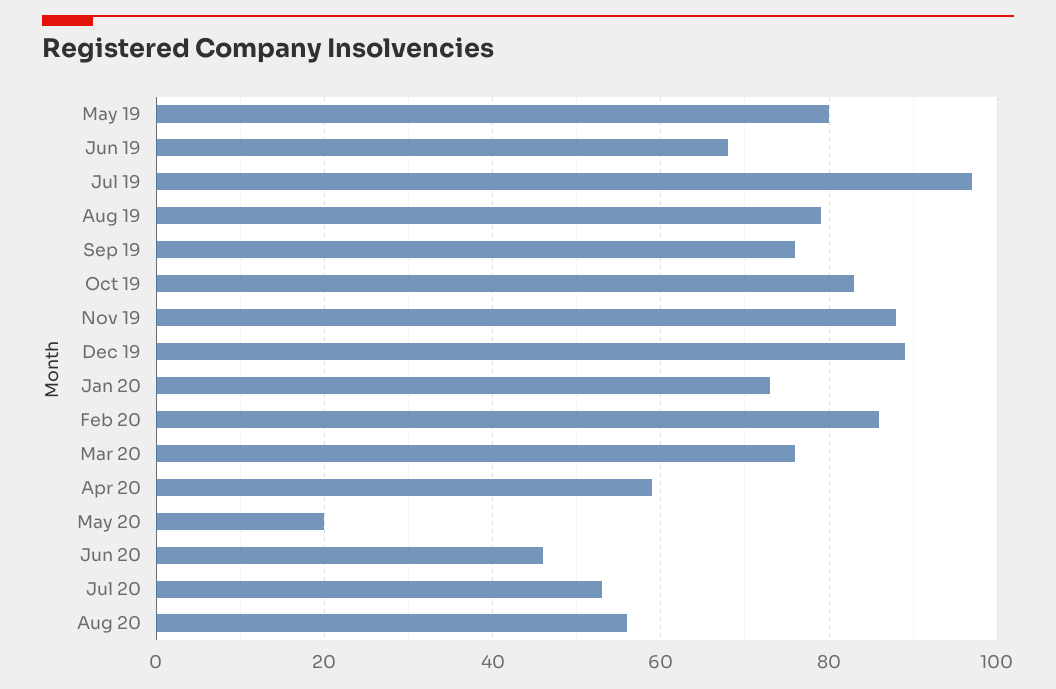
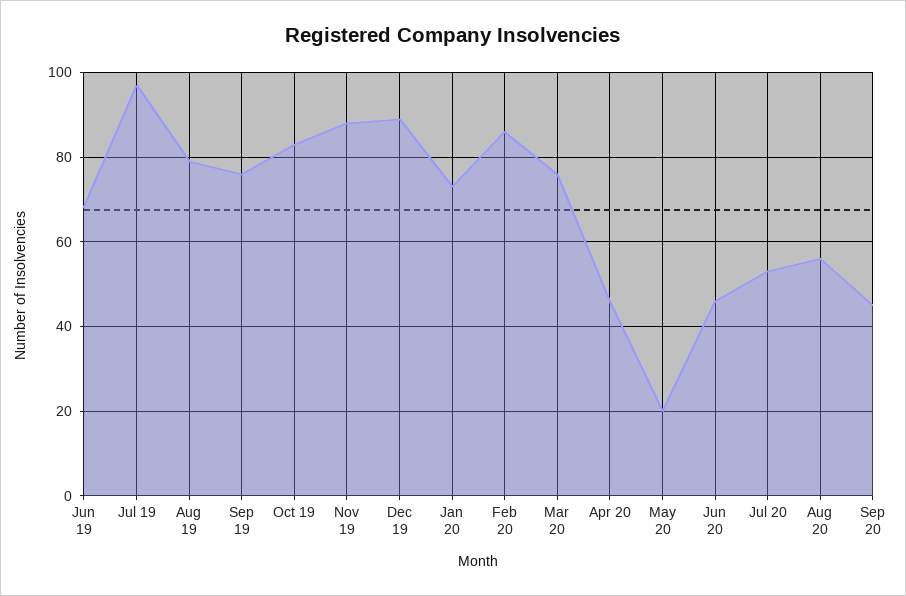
May 19: 80 -> none
Apr 20: 60 -> 45
Sep 20: none -> 45

